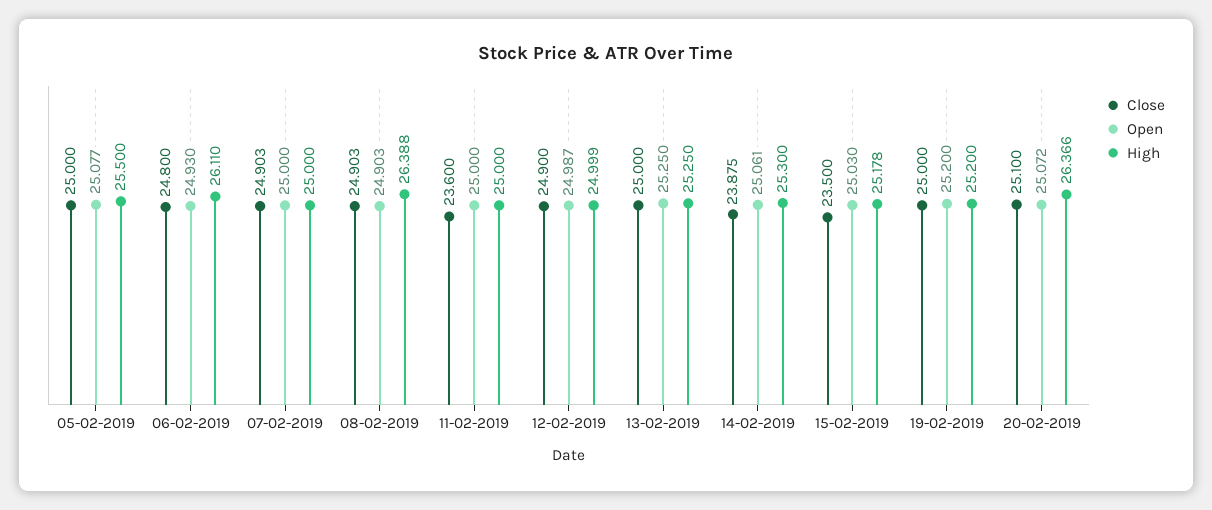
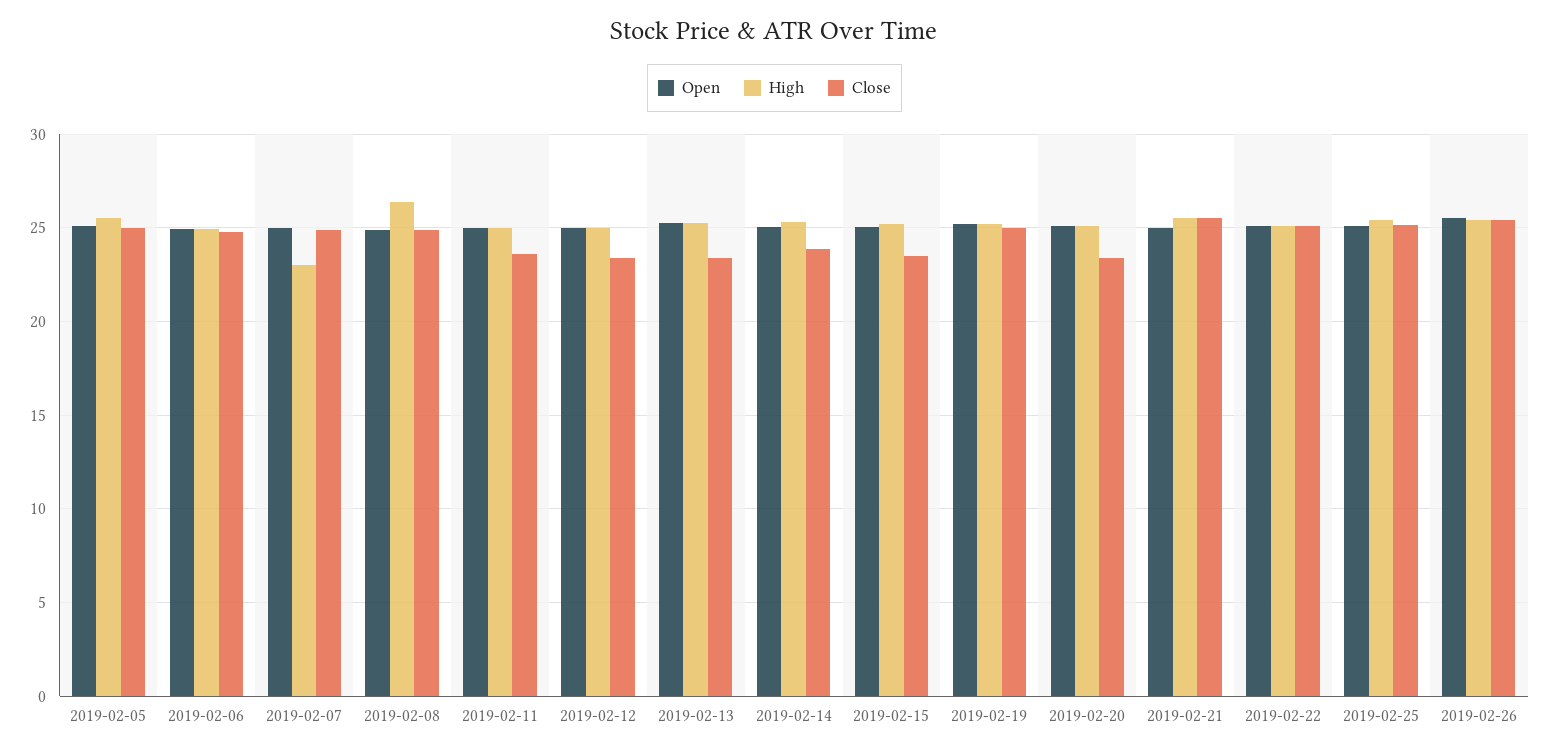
High, 06-02-2019: 26.11 -> 25
High, 07-02-2019: 25 -> 23
Close, 12-02-2019: 24.9 -> 23.5
Close, 13-02-2019: 25 -> 23.5
Close, 20-02-2019: 25.1 -> 23.5
High, 20-02-2019: 26.366 -> 25
Open, 2019-02-21: none -> 25
High, 2019-02-21: none -> 25.5
Close, 2019-02-21: none -> 25.5
Open, 2019-02-22: none -> 25
High, 2019-02-22: none -> 25
Close, 2019-02-22: none -> 25
Open, 2019-02-25: none -> 25
High, 2019-02-25: none -> 25.5
Close, 2019-02-25: none -> 25
Open, 2019-02-26: none -> 25.5
High, 2019-02-26: none -> 25.5
Close, 2019-02-26: none -> 25.5

